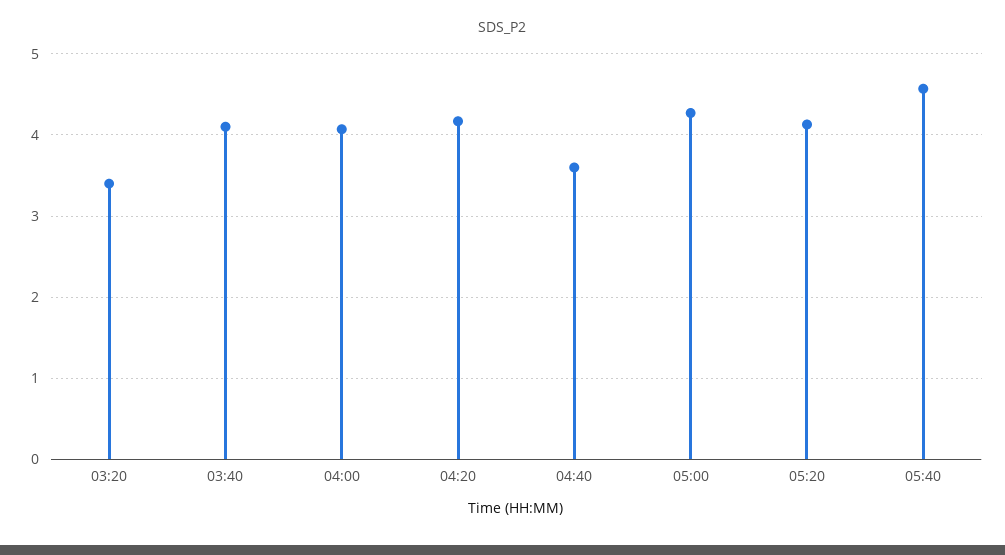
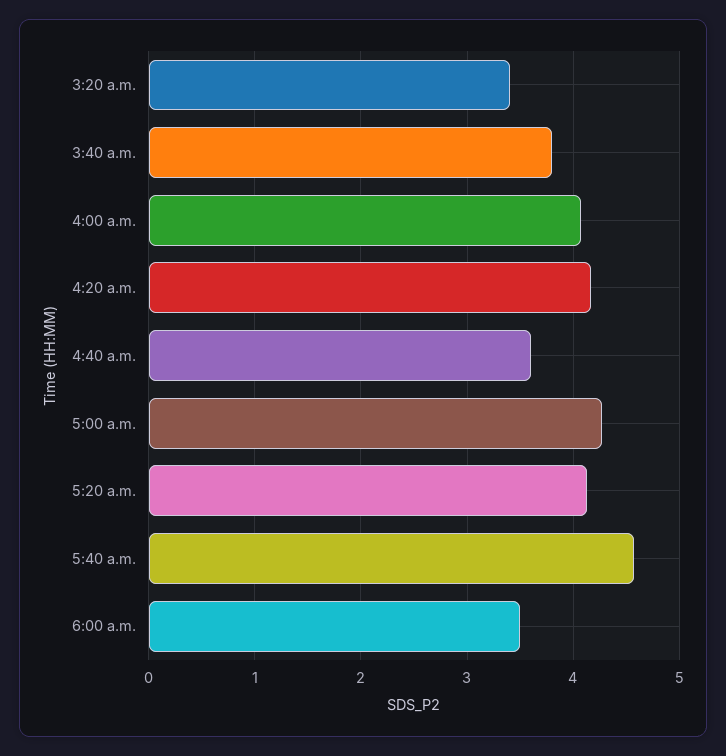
03:40: 4.1 -> 3.8
6:00 a.m.: none -> 3.5

